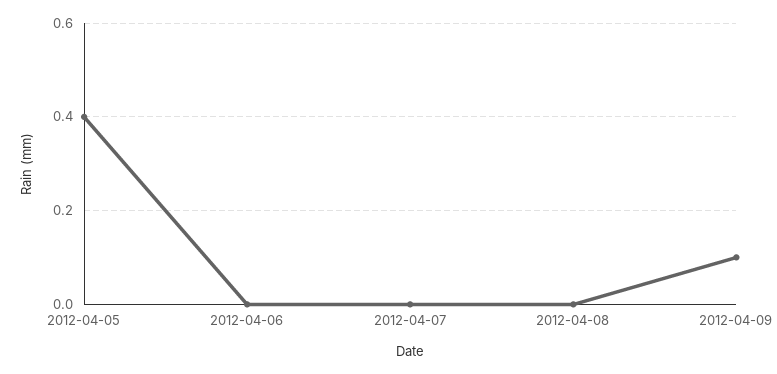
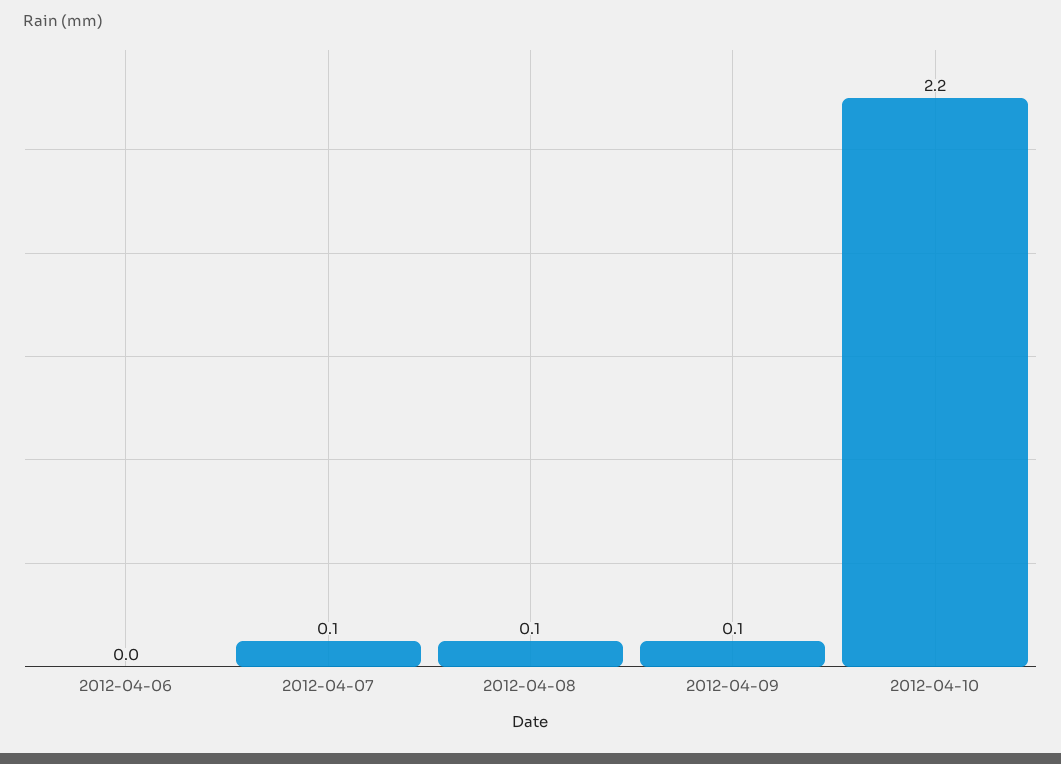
2012-04-05: 0.4 -> none
2012-04-07: 0 -> 0.1
2012-04-08: 0 -> 0.1
2012-04-10: none -> 2.2

